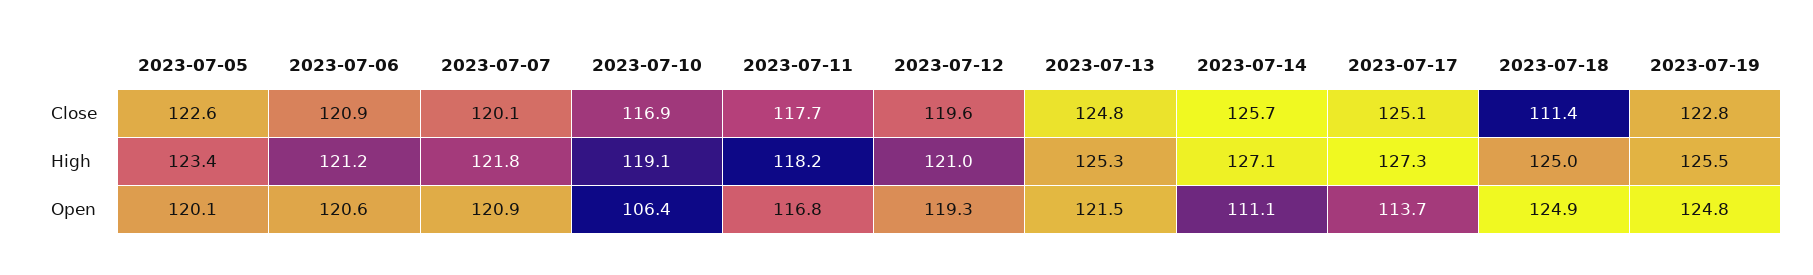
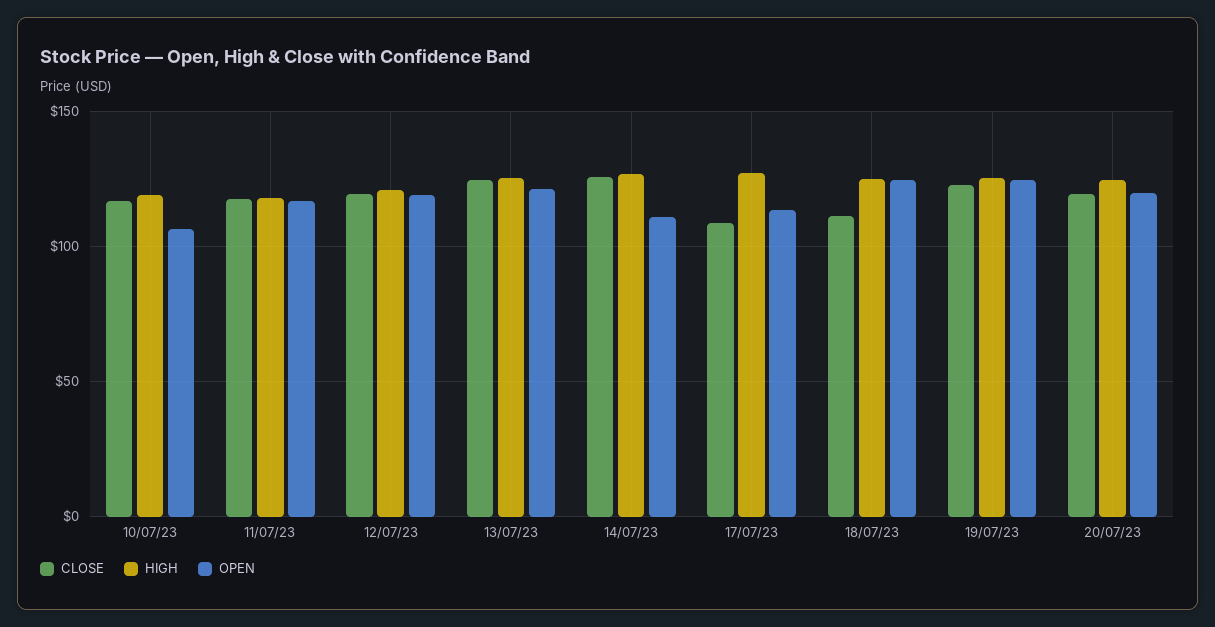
Close, 2023-07-05: 122.6 -> none
Close, 2023-07-06: 120.9 -> none
Close, 2023-07-07: 120.1 -> none
Close, 2023-07-17: 125.1 -> 110
High, 2023-07-05: 123.4 -> none
High, 2023-07-06: 121.2 -> none
High, 2023-07-07: 121.8 -> none
Open, 2023-07-05: 120.1 -> none
Open, 2023-07-06: 120.6 -> none
Open, 2023-07-07: 120.9 -> none
Close, 20/07/23: none -> 120
High, 20/07/23: none -> 125
Open, 20/07/23: none -> 120

